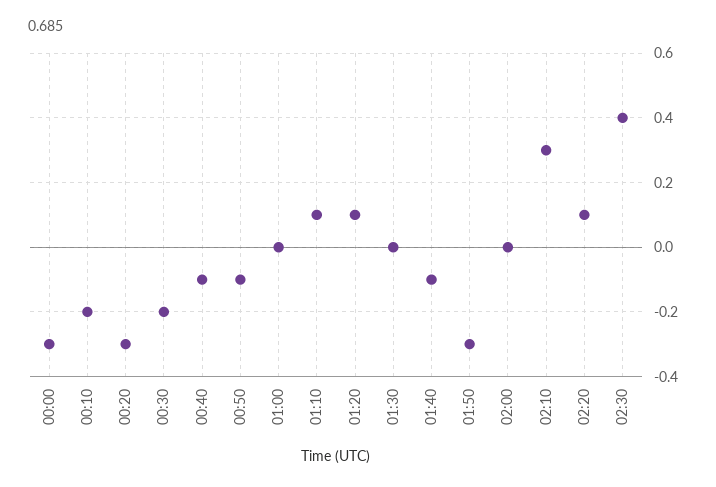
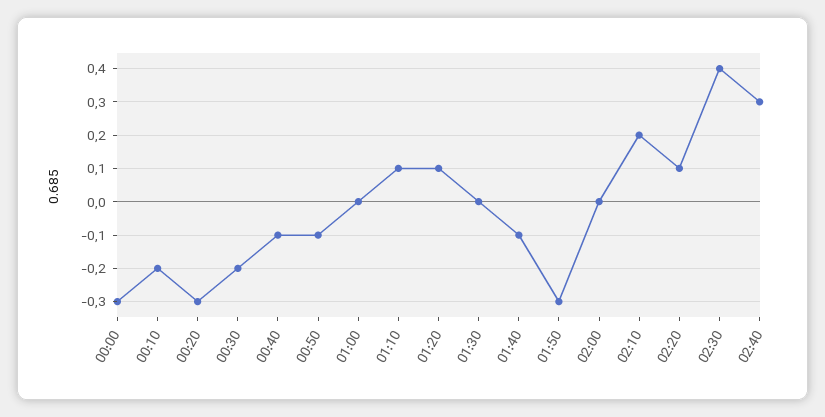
02:10: 0.3 -> 0.2
02:40: none -> 0.3

